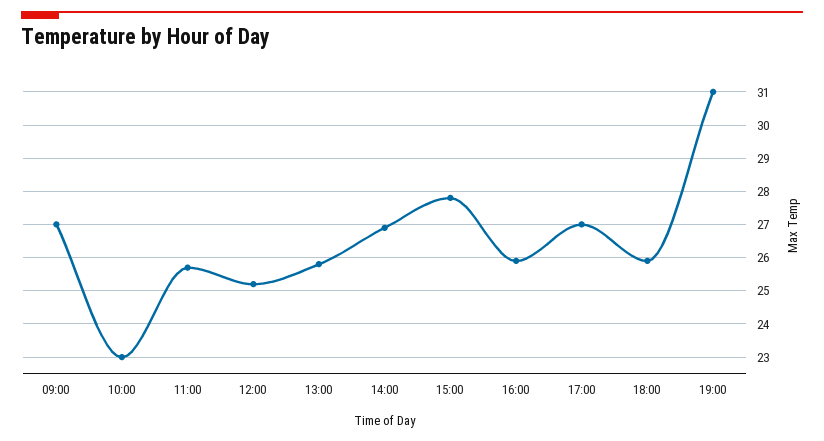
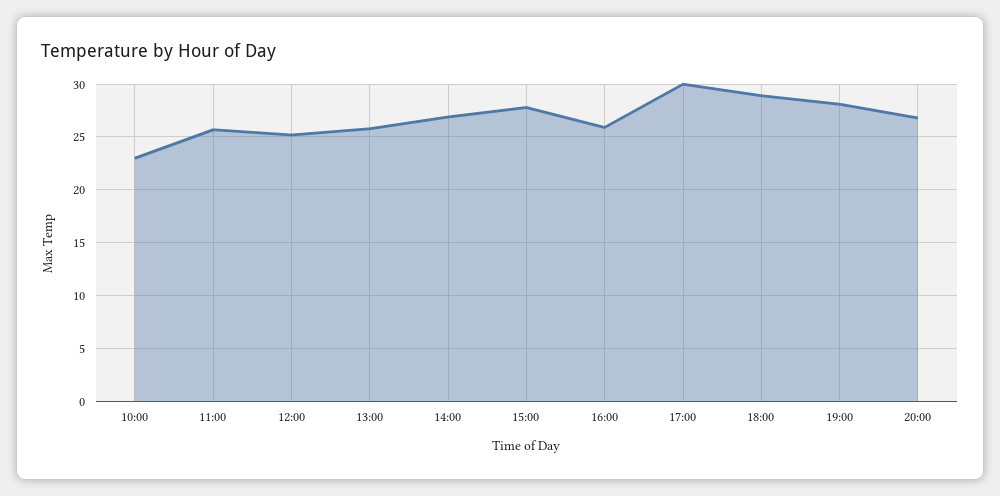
09:00: 27 -> none
17:00: 27 -> 30
18:00: 26 -> 29
19:00: 31 -> 28
20:00: none -> 27

